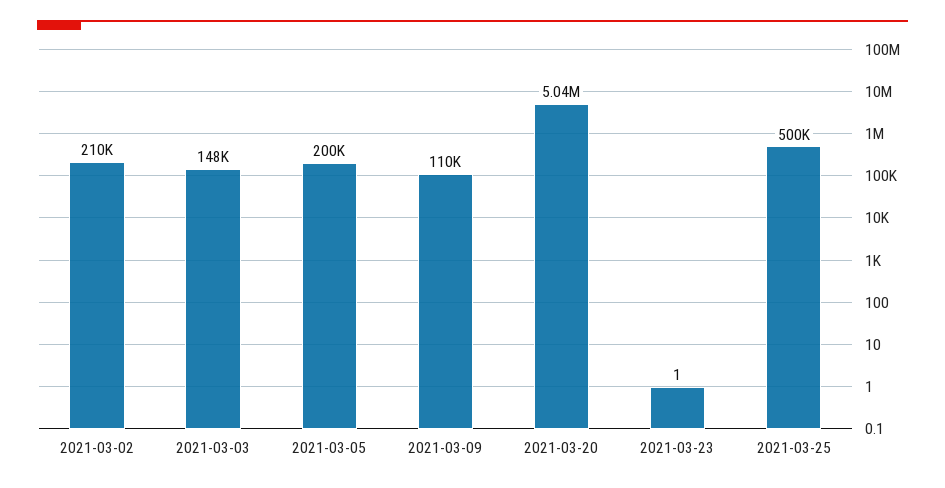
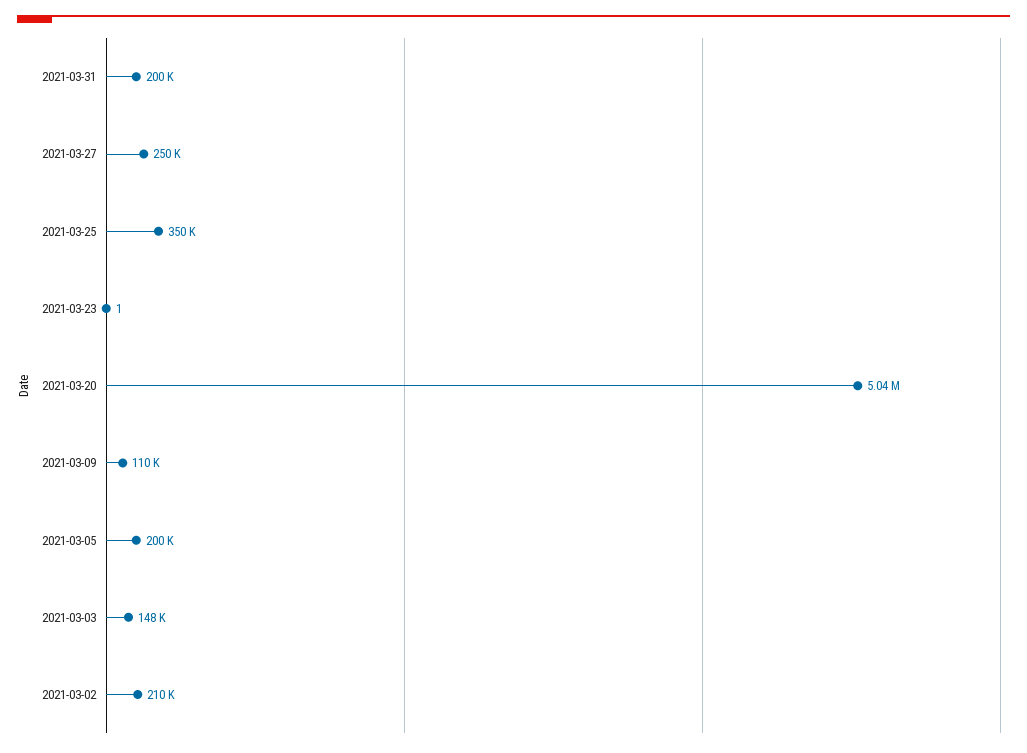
2021-03-25: 500000 -> 350000
2021-03-31: none -> 200000
2021-03-27: none -> 250000

